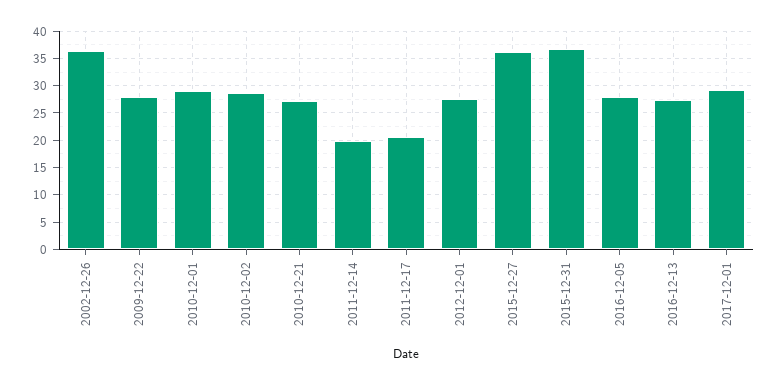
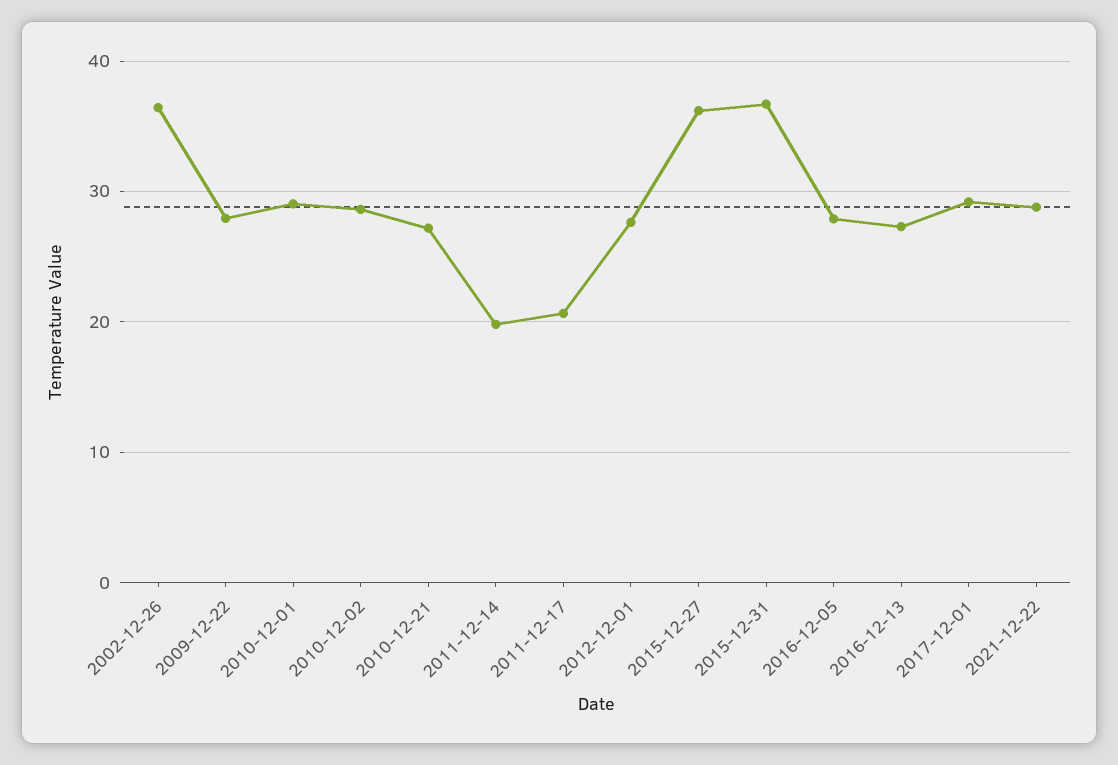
2021-12-22: none -> 29

